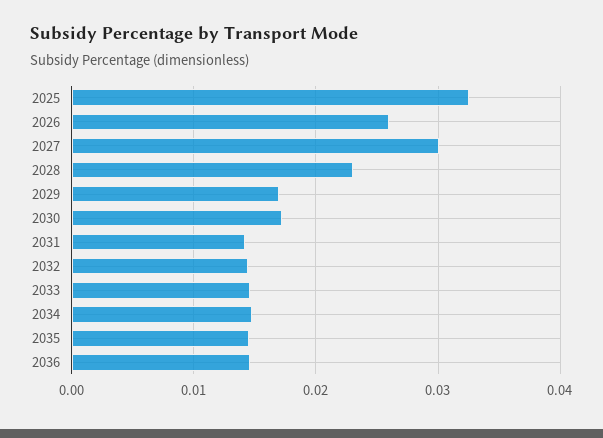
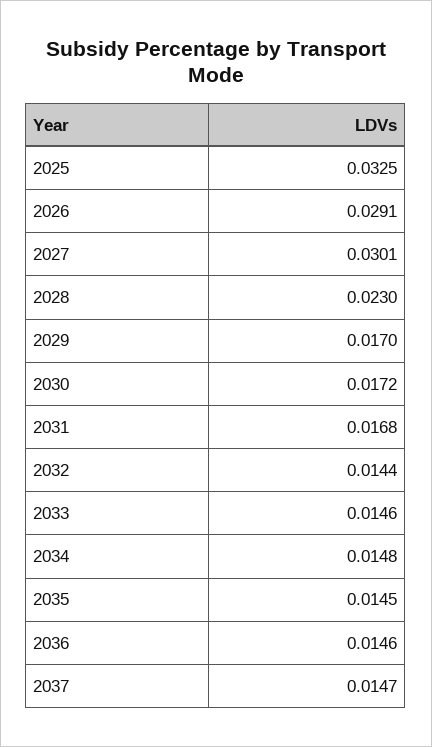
2026: 0.026 -> 0.0291
2031: 0.014 -> 0.0168
2037: none -> 0.0147

